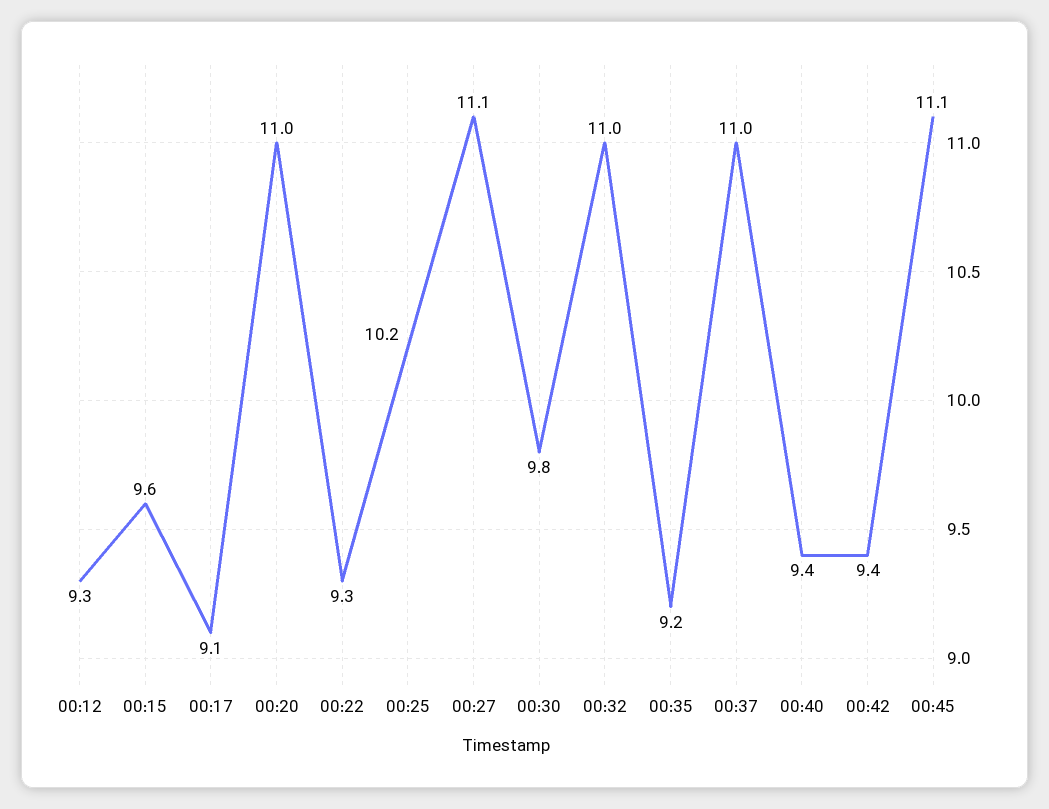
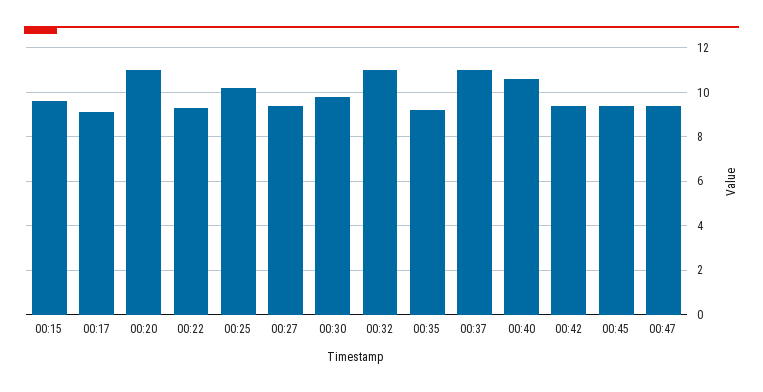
00:12: 9.3 -> none
00:27: 11.1 -> 9.5
00:40: 9.4 -> 10.5
00:45: 11.1 -> 9.5
00:47: none -> 9.5

